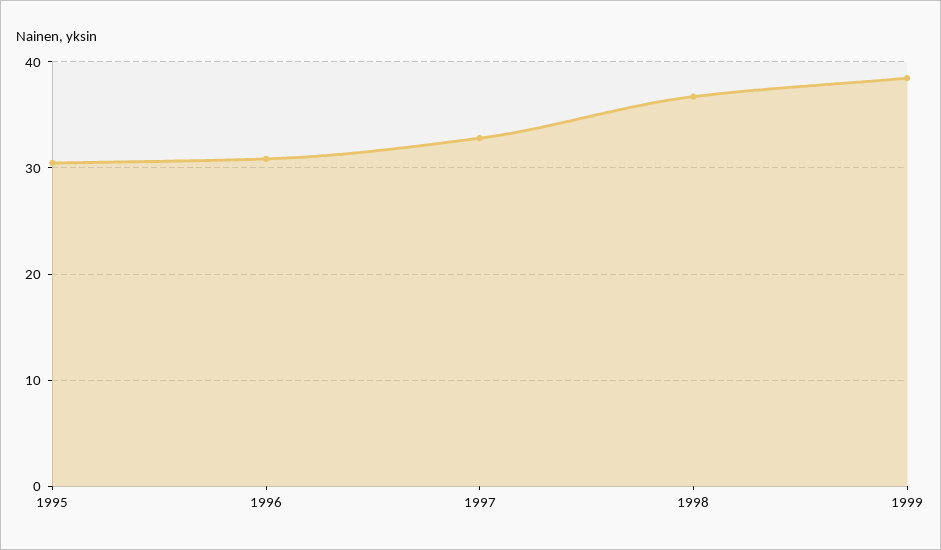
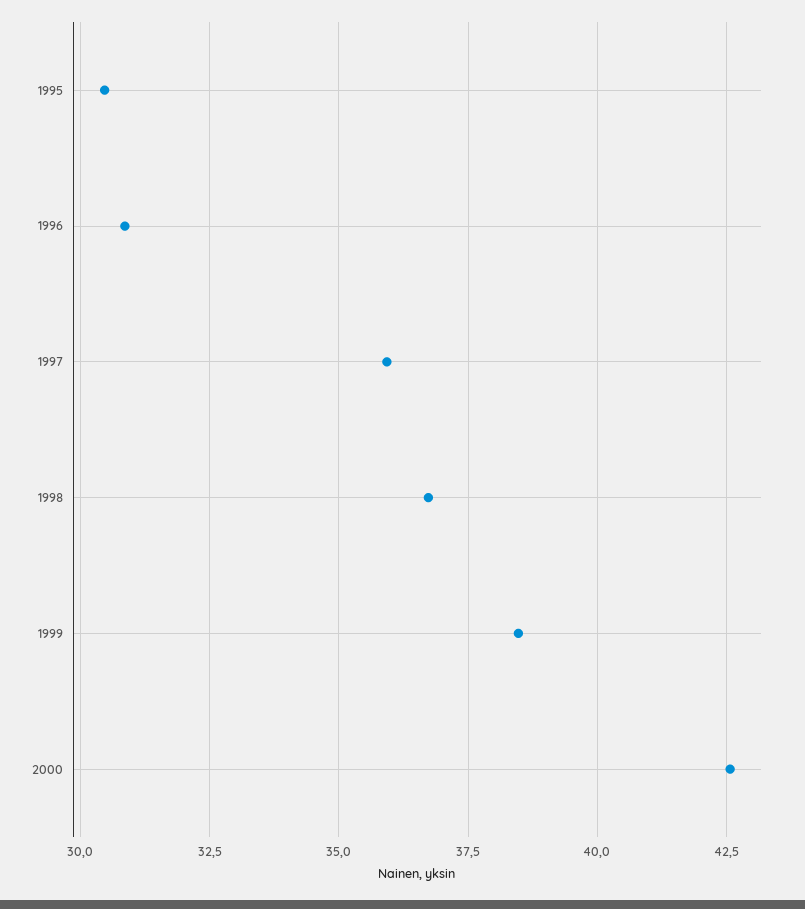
1997: 33 -> 36
2000: none -> 42.5

